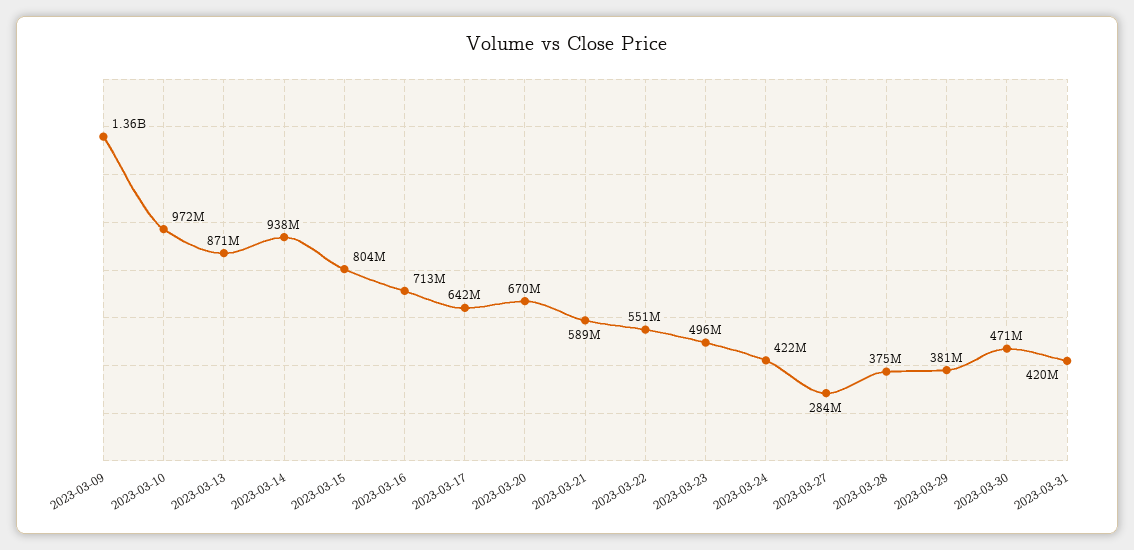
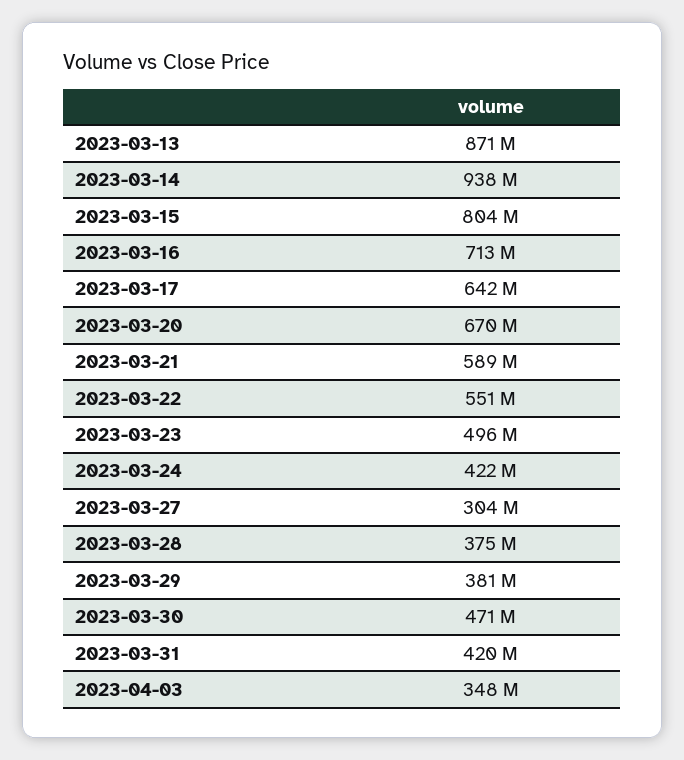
2023-03-09: 1360000000 -> none
2023-03-10: 972000000 -> none
2023-03-27: 284000000 -> 304000000
2023-04-03: none -> 348000000

